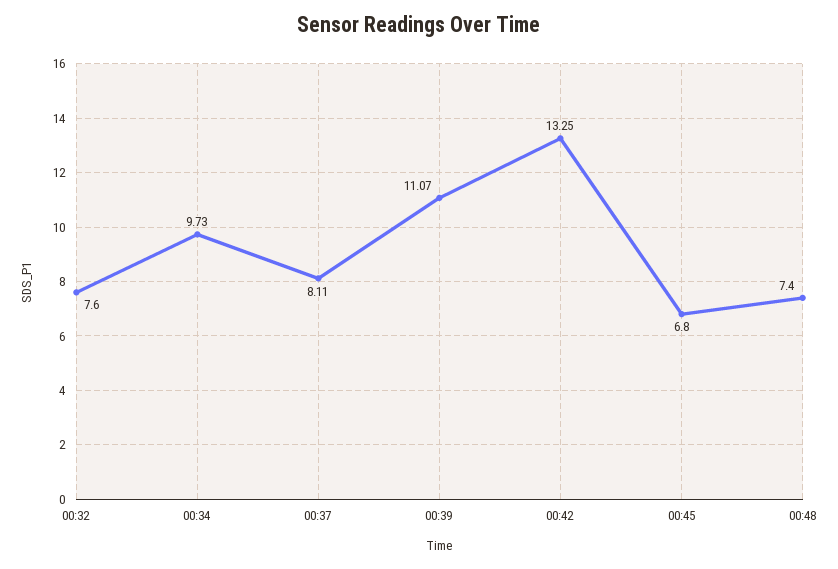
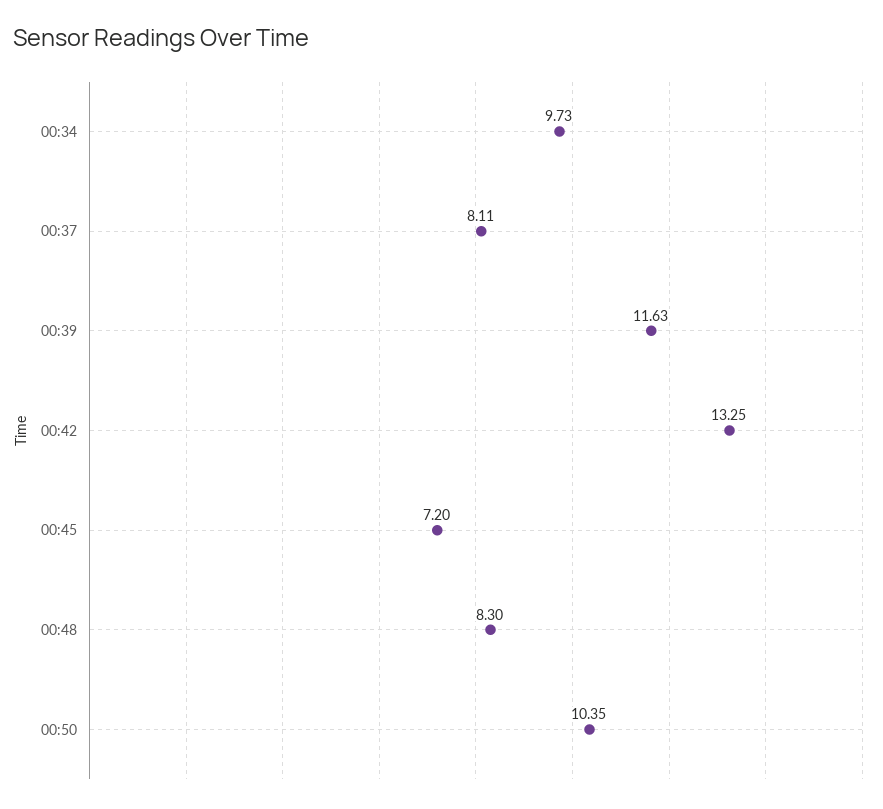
00:32: 7.6 -> none
00:39: 11.07 -> 11.63
00:45: 6.8 -> 7.2
00:48: 7.4 -> 8.3
00:50: none -> 10.35

